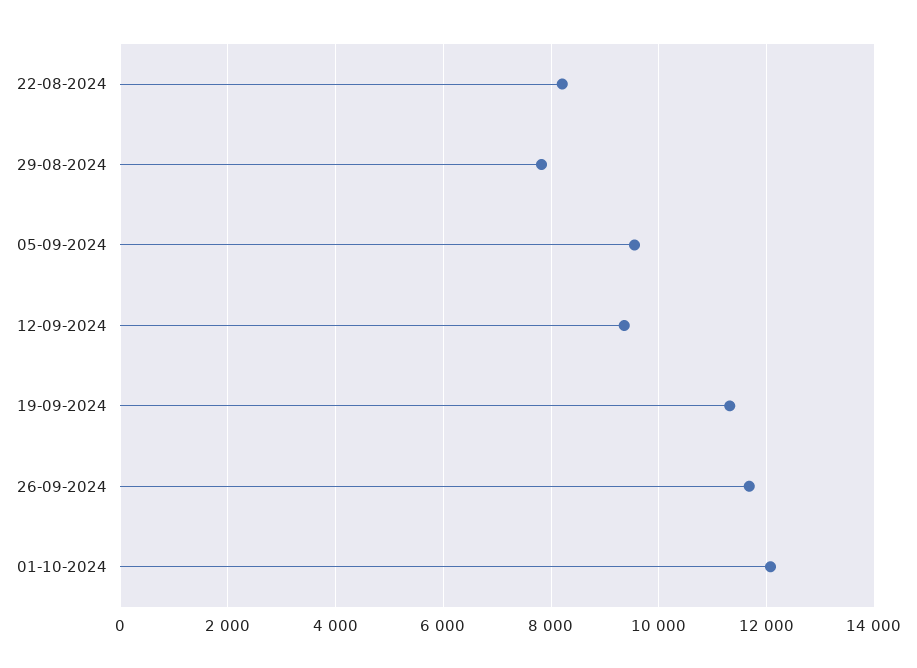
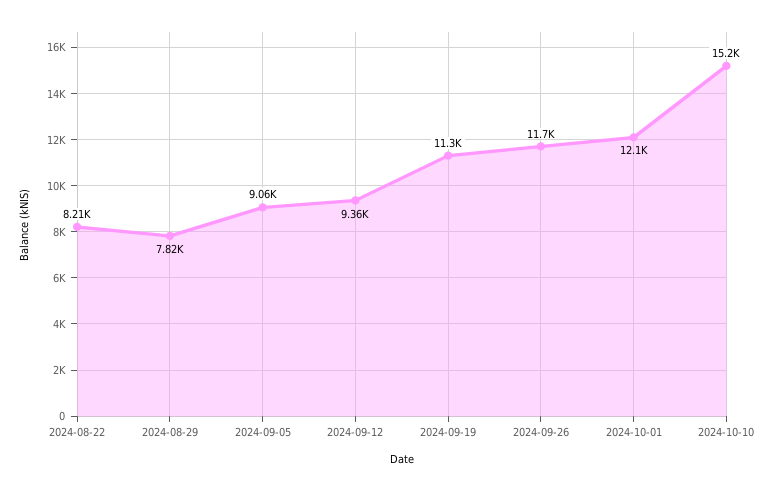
05-09-2024: 9600 -> 9060
2024-10-10: none -> 15200

